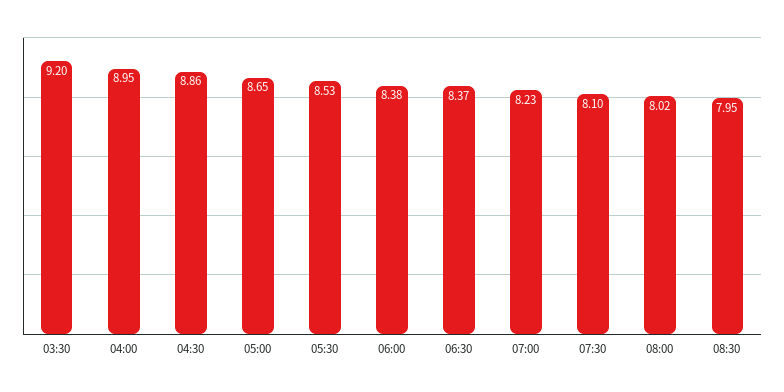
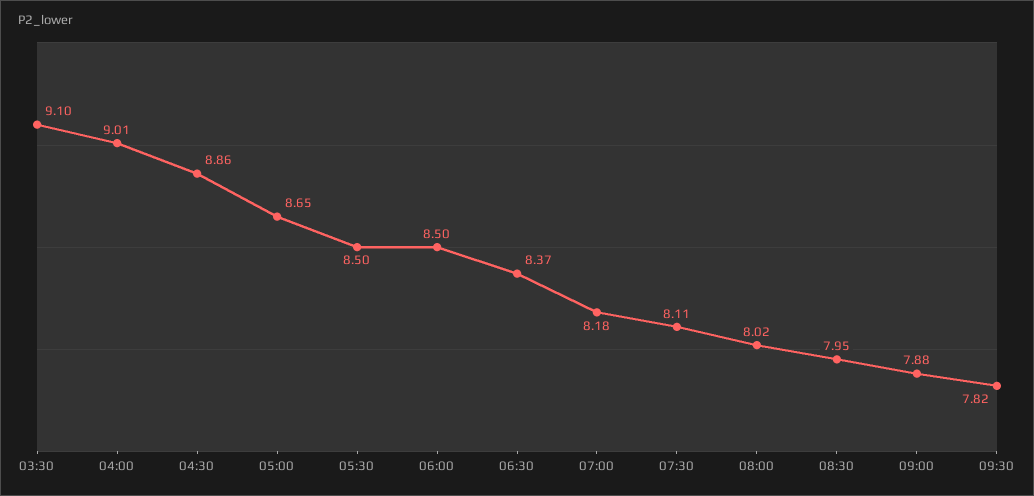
03:30: 9.2 -> 9.1
04:00: 8.95 -> 9.01
05:30: 8.53 -> 8.5
06:00: 8.38 -> 8.5
07:00: 8.23 -> 8.18
07:30: 8.1 -> 8.11
09:00: none -> 7.88
09:30: none -> 7.82

